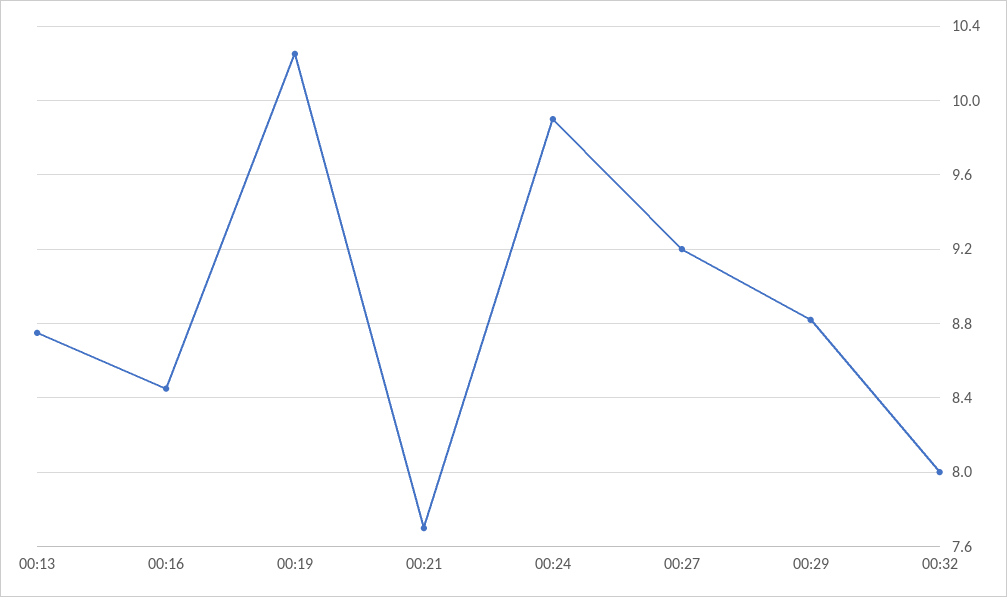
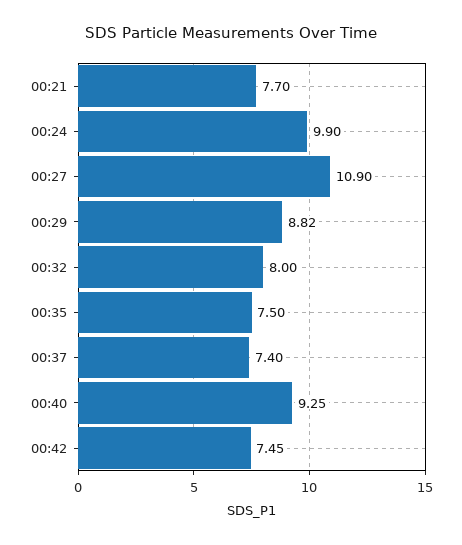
00:13: 8.75 -> none
00:16: 8.45 -> none
00:19: 10.25 -> none
00:27: 9.2 -> 10.9
00:35: none -> 7.5
00:37: none -> 7.4
00:40: none -> 9.25
00:42: none -> 7.45

